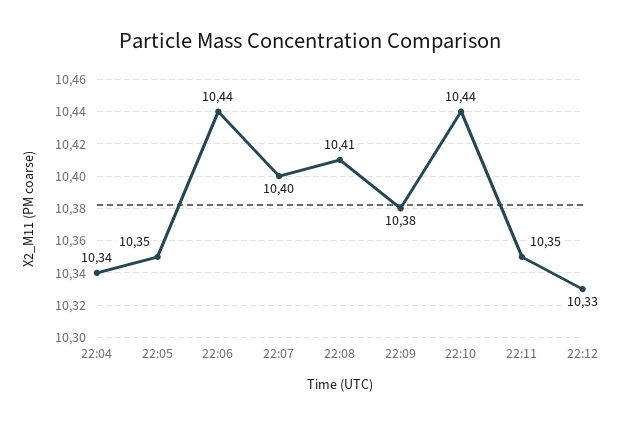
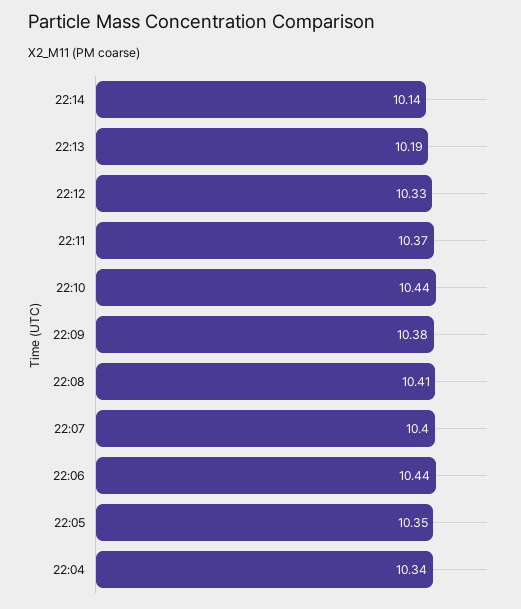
22:11: 10.35 -> 10.37
22:14: none -> 10.14
22:13: none -> 10.19

